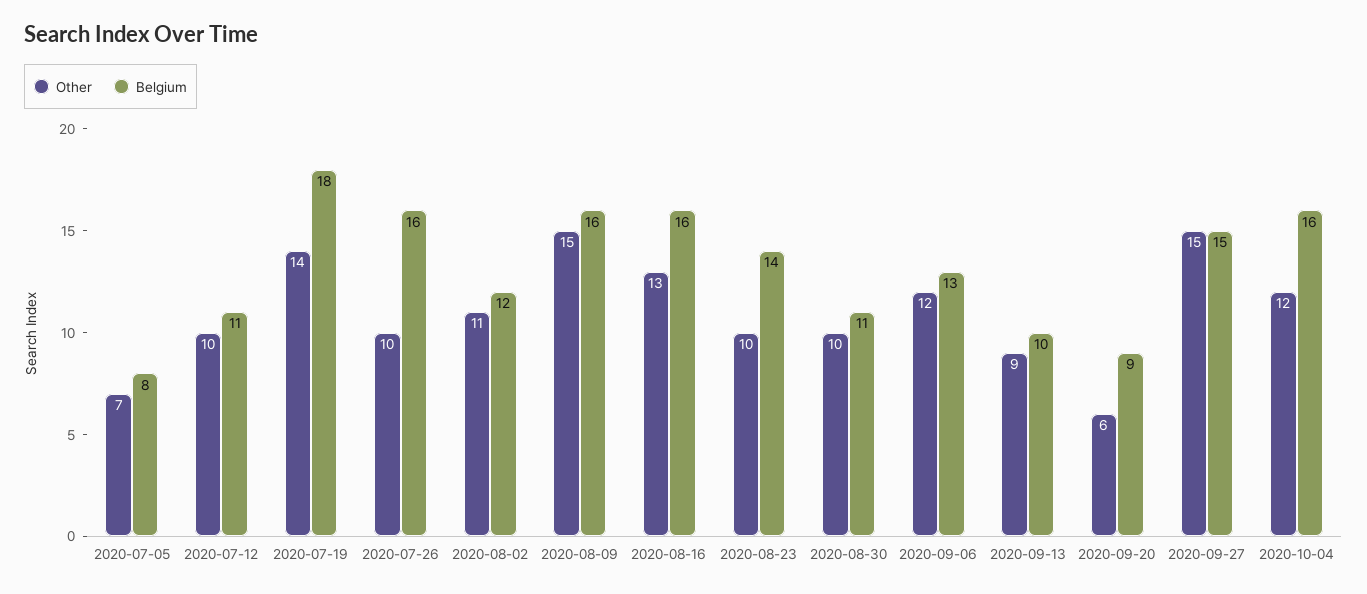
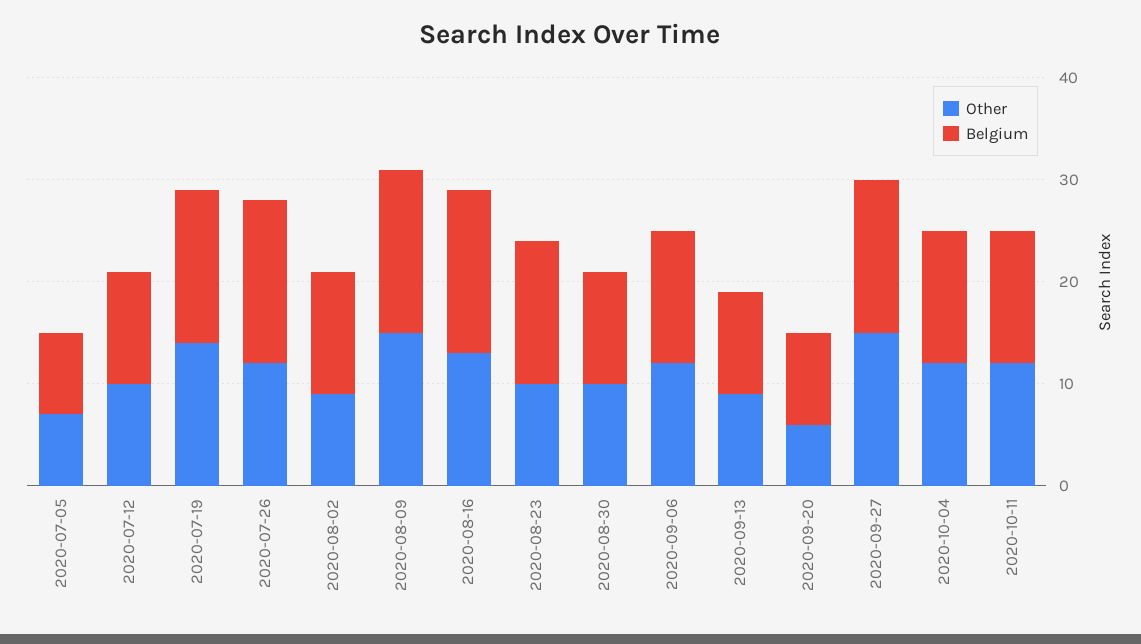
Belgium, 2020-07-19: 18 -> 15
Other, 2020-07-26: 10 -> 12
Other, 2020-08-02: 11 -> 9
Belgium, 2020-10-04: 16 -> 13
Other, 2020-10-11: none -> 12
Belgium, 2020-10-11: none -> 13

